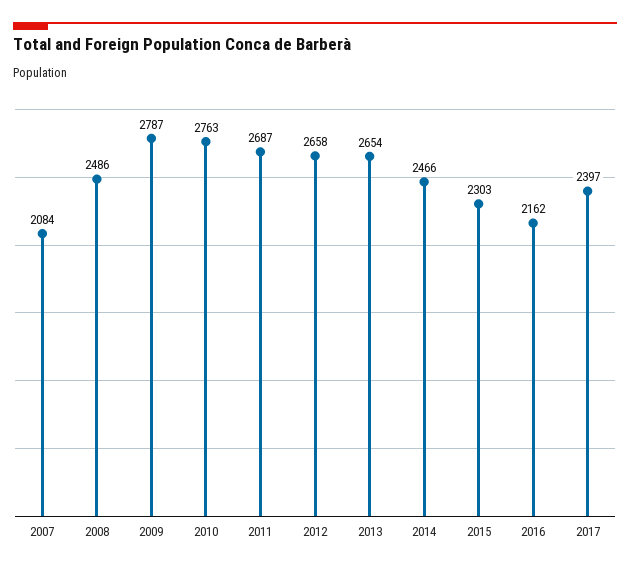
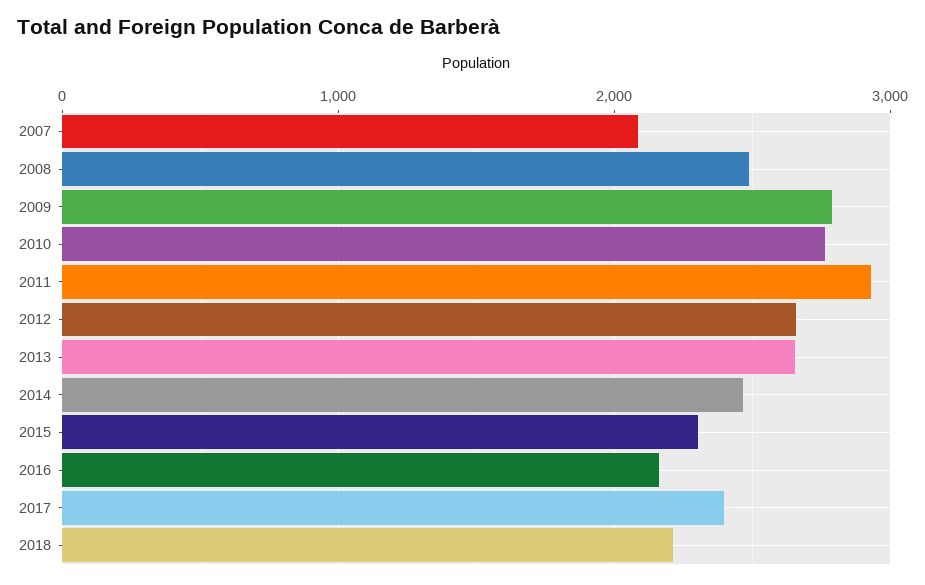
2011: 2687 -> 2900
2018: none -> 2200

